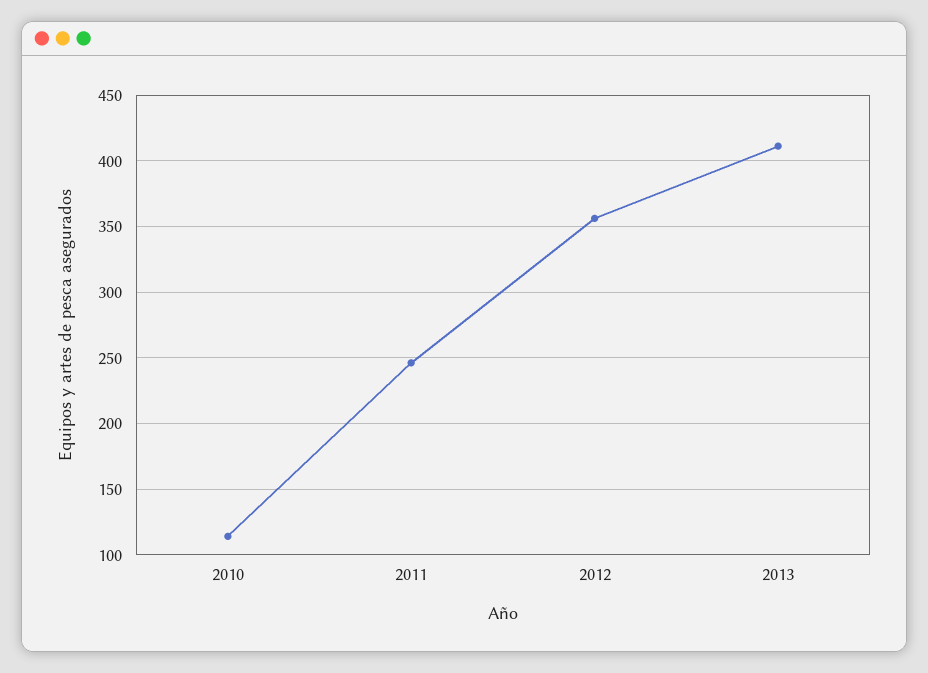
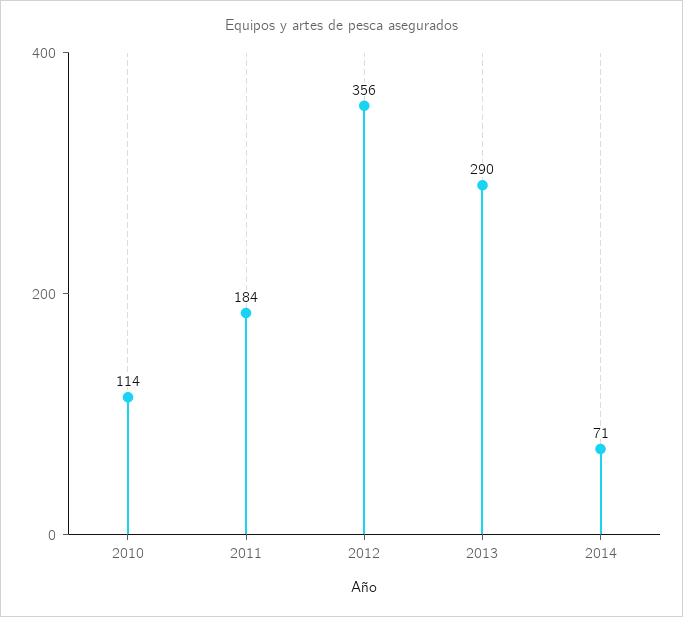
2011: 245 -> 184
2013: 410 -> 290
2014: none -> 71

